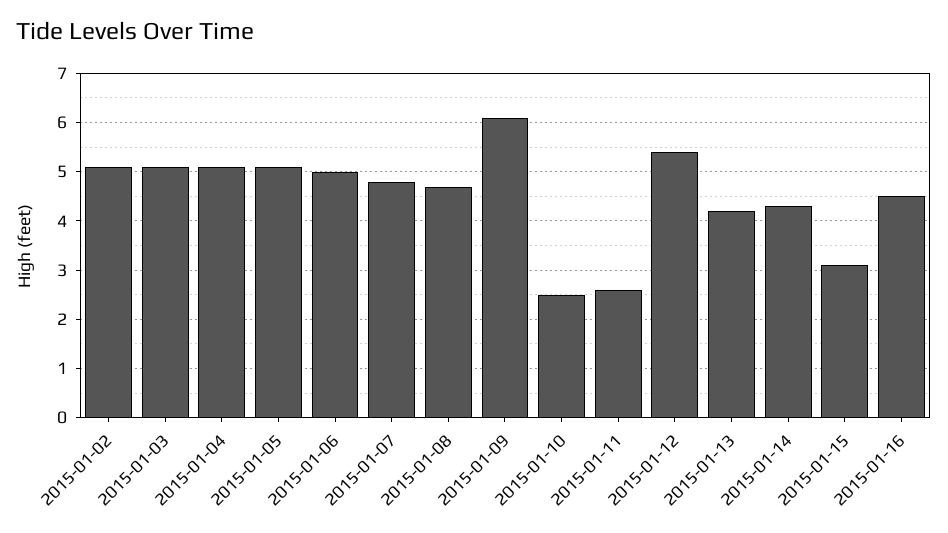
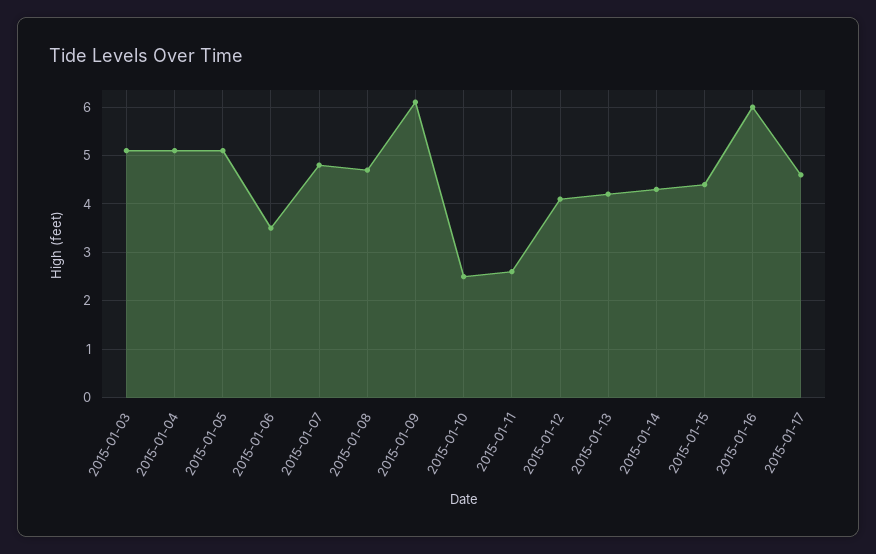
2015-01-02: 5 -> none
2015-01-06: 5 -> 3.5
2015-01-12: 5.5 -> 4
2015-01-15: 3 -> 4.5
2015-01-16: 4.5 -> 6
2015-01-17: none -> 4.5

